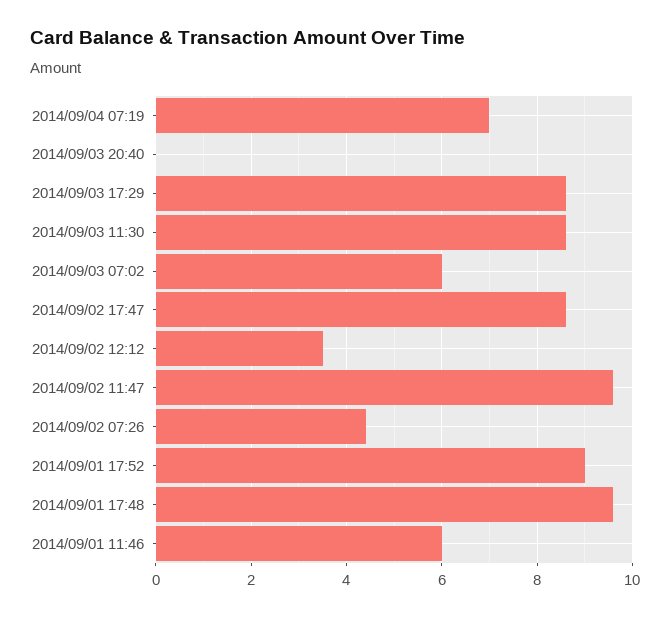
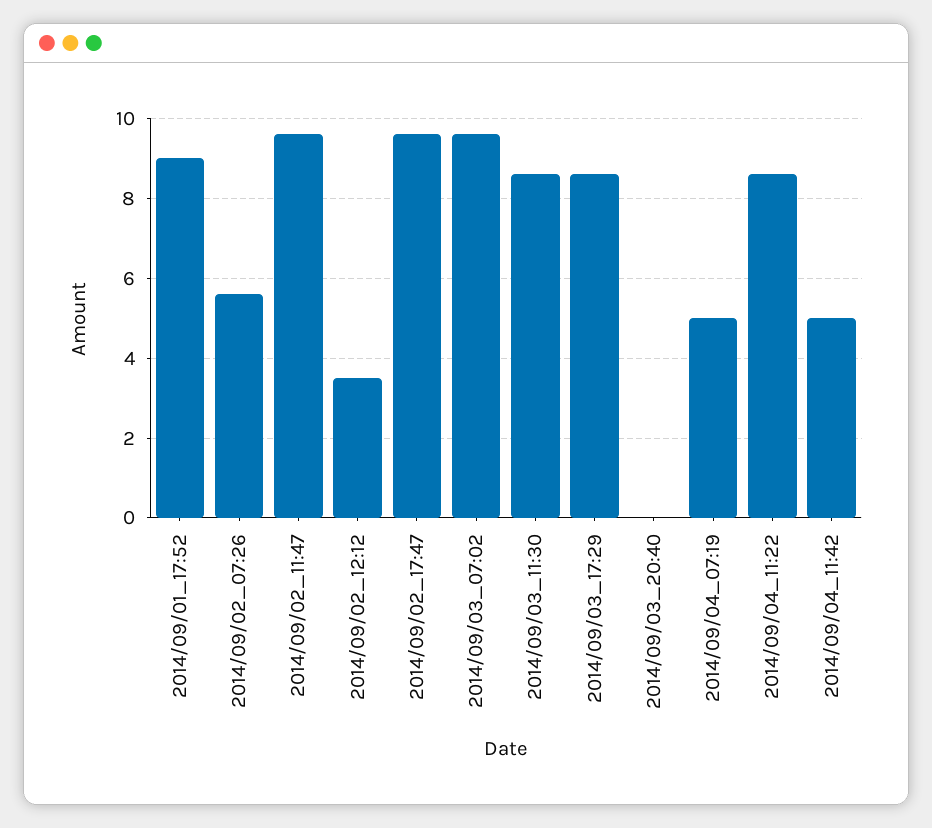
2014/09/04 07:19: 7 -> 5
2014/09/03 07:02: 6 -> 9.6
2014/09/02 17:47: 8.6 -> 9.6
2014/09/02 07:26: 4.4 -> 5.6
2014/09/01 17:48: 9.6 -> none
2014/09/01 11:46: 6 -> none
2014/09/04_11:22: none -> 8.6
2014/09/04_11:42: none -> 5

